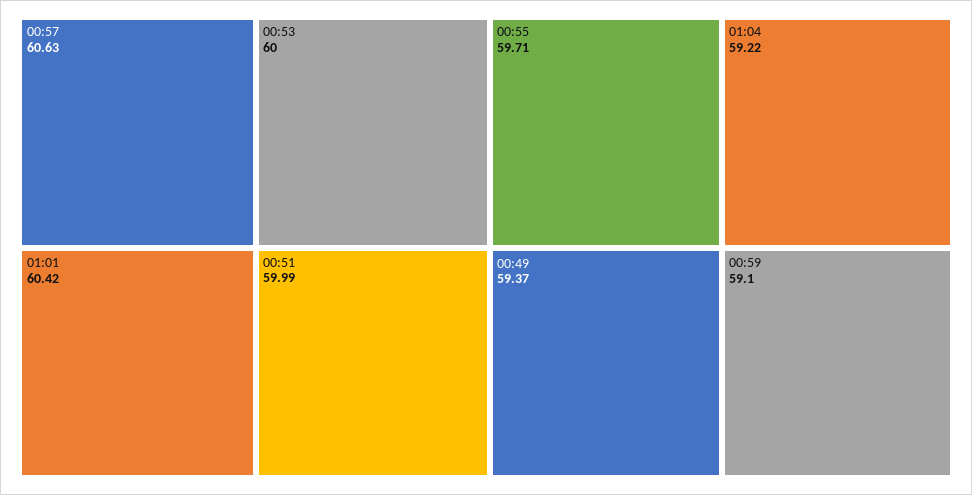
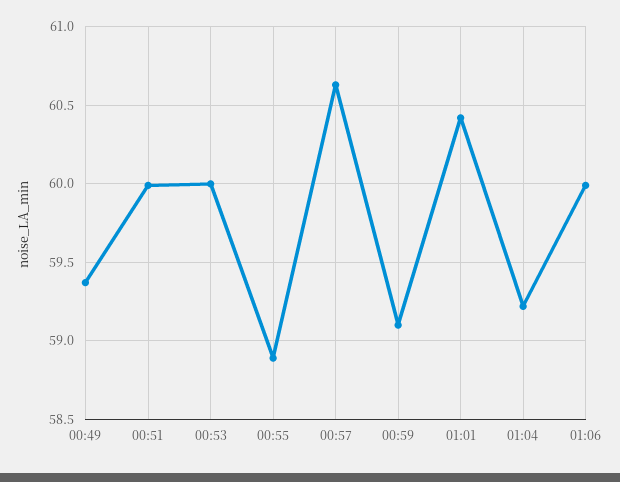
00:55: 59.71 -> 58.9
01:06: none -> 60

